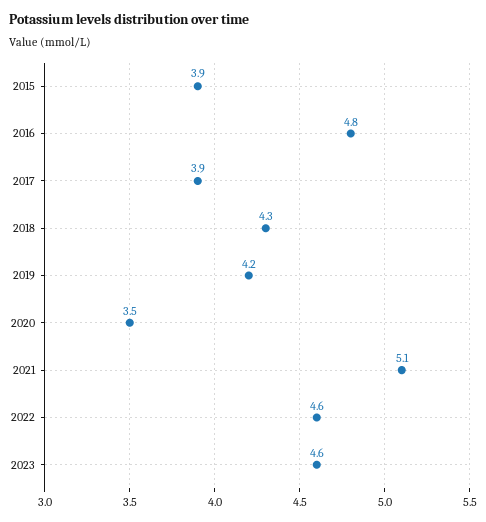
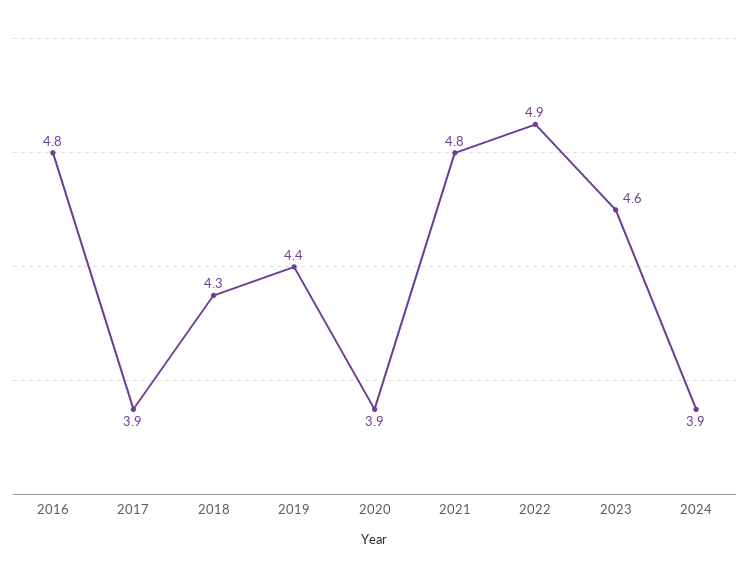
2015: 3.9 -> none
2019: 4.2 -> 4.4
2020: 3.5 -> 3.9
2021: 5.1 -> 4.8
2022: 4.6 -> 4.9
2024: none -> 3.9

